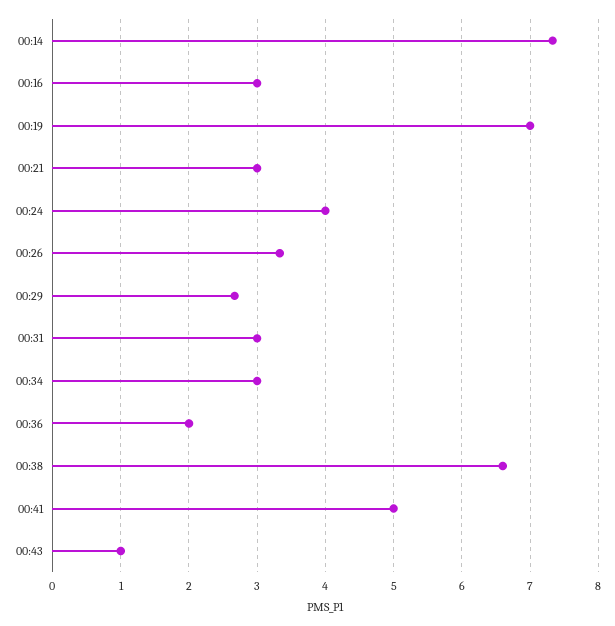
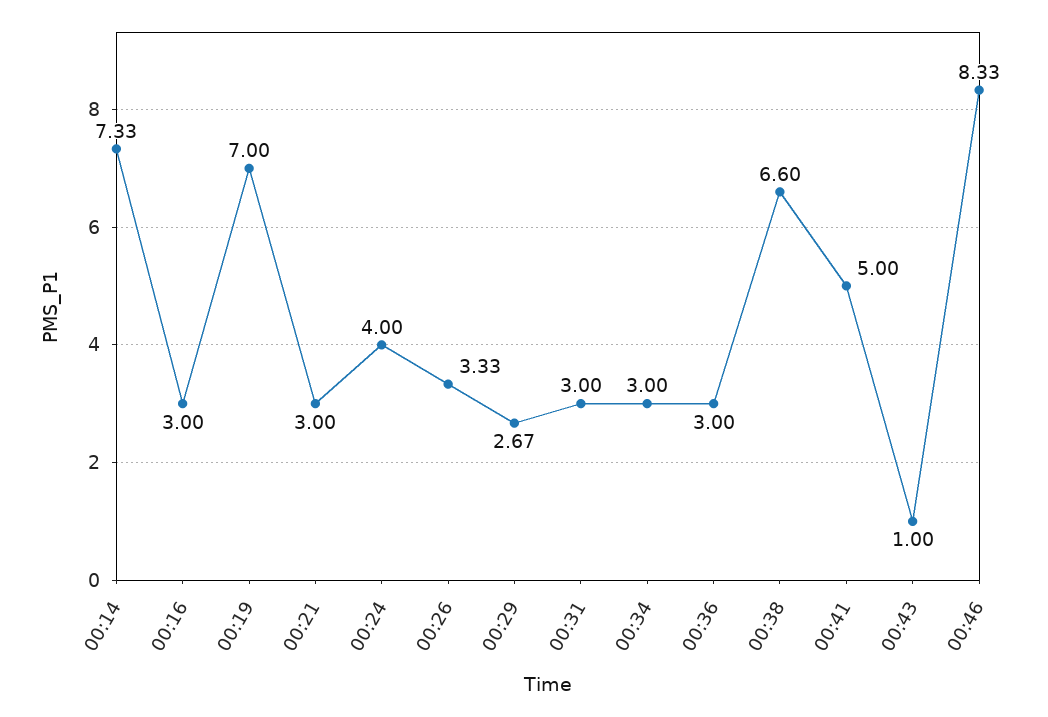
00:36: 2 -> 3
00:46: none -> 8.33

